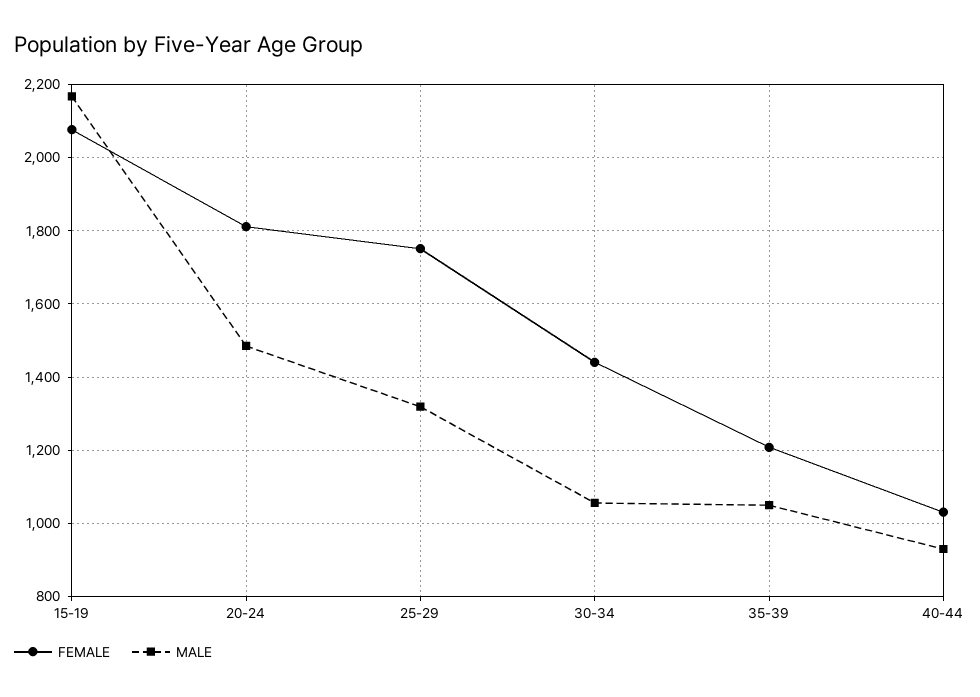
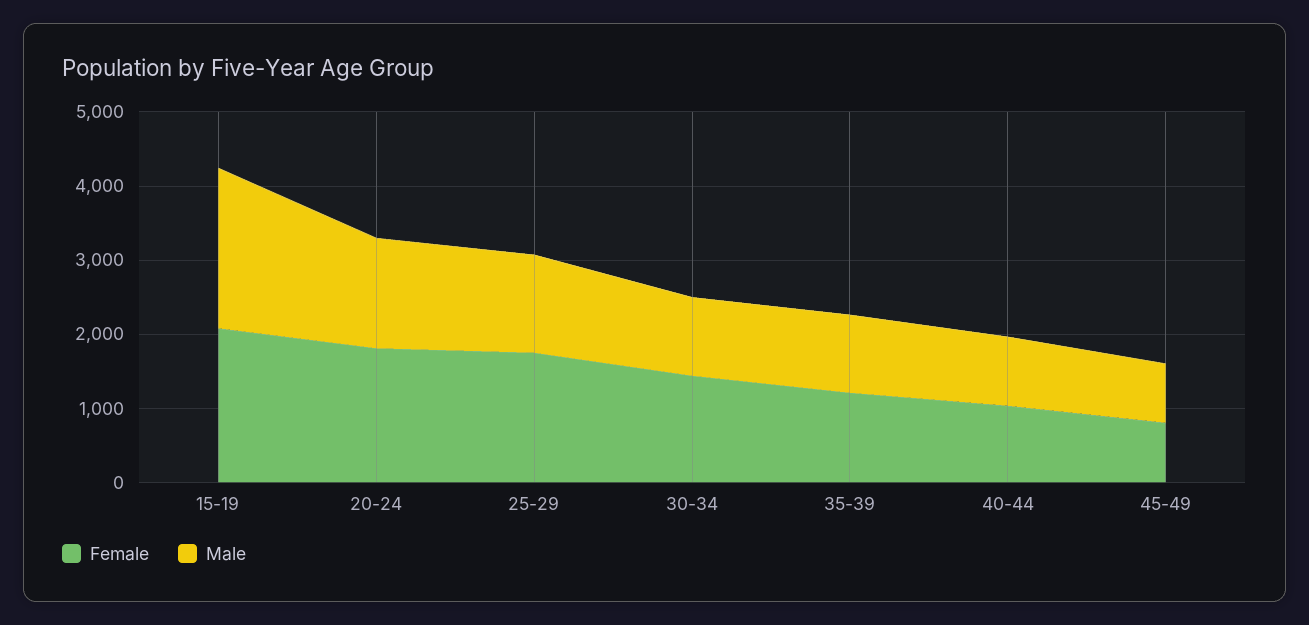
FEMALE, 45-49: none -> 800
MALE, 45-49: none -> 800

